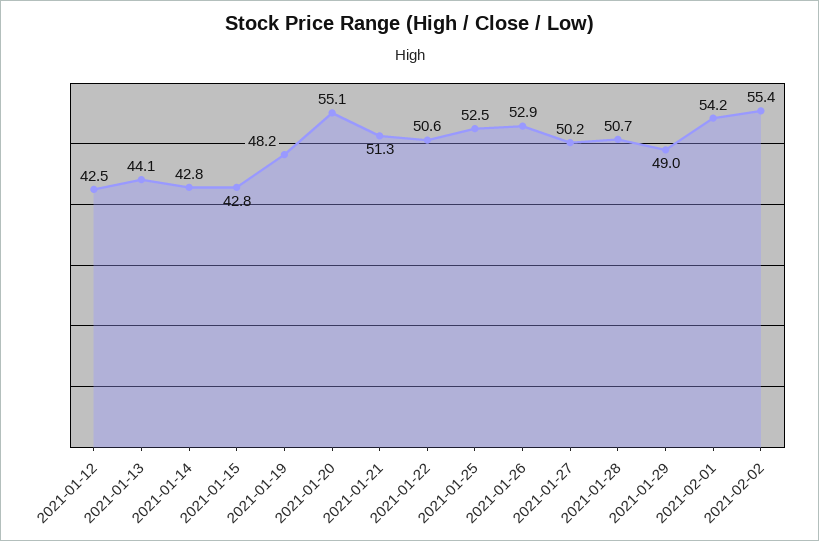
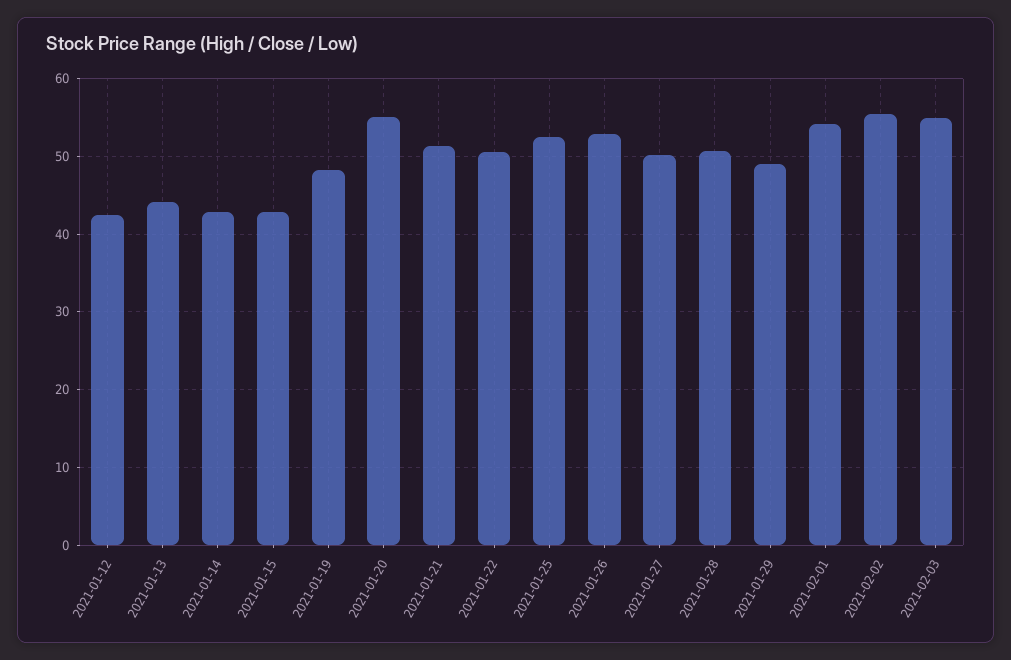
2021-02-03: none -> 55

